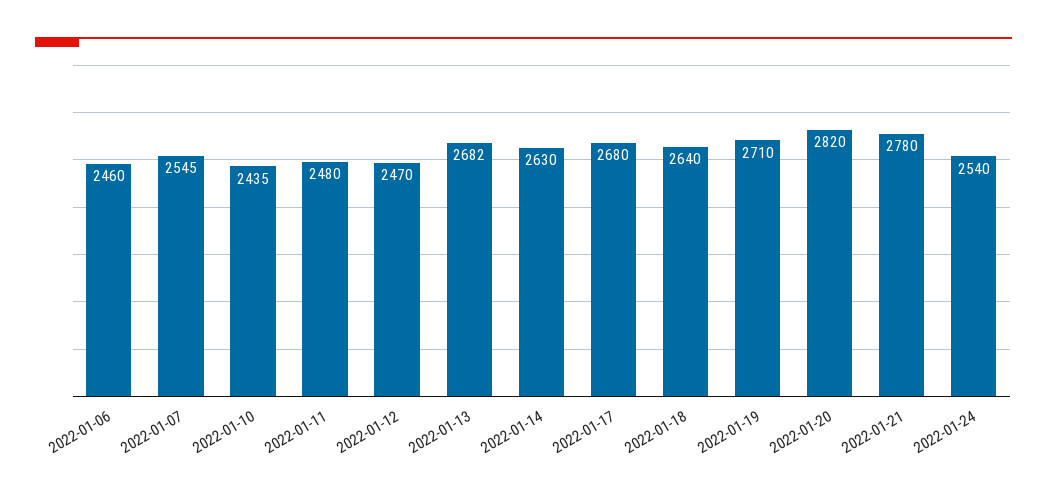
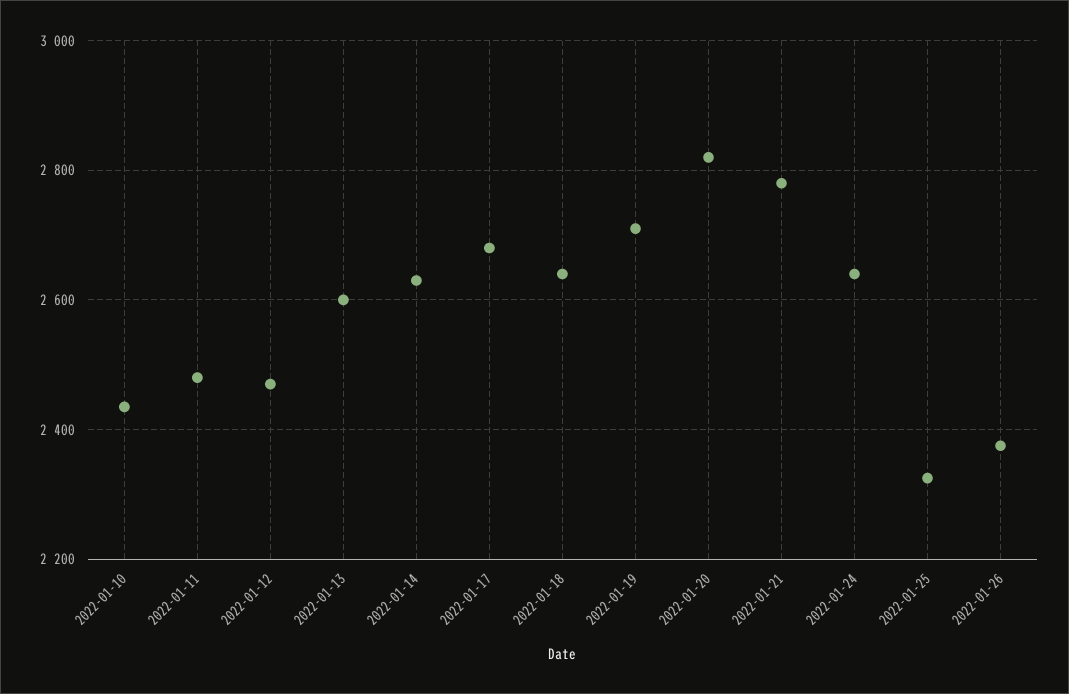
2022-01-06: 2460 -> none
2022-01-07: 2545 -> none
2022-01-13: 2682 -> 2600
2022-01-24: 2540 -> 2640
2022-01-25: none -> 2320
2022-01-26: none -> 2380

